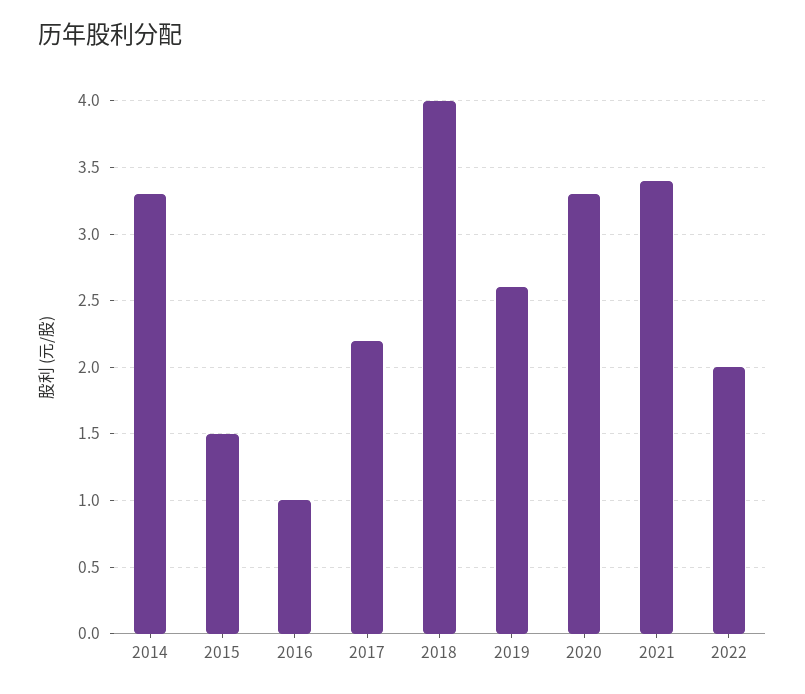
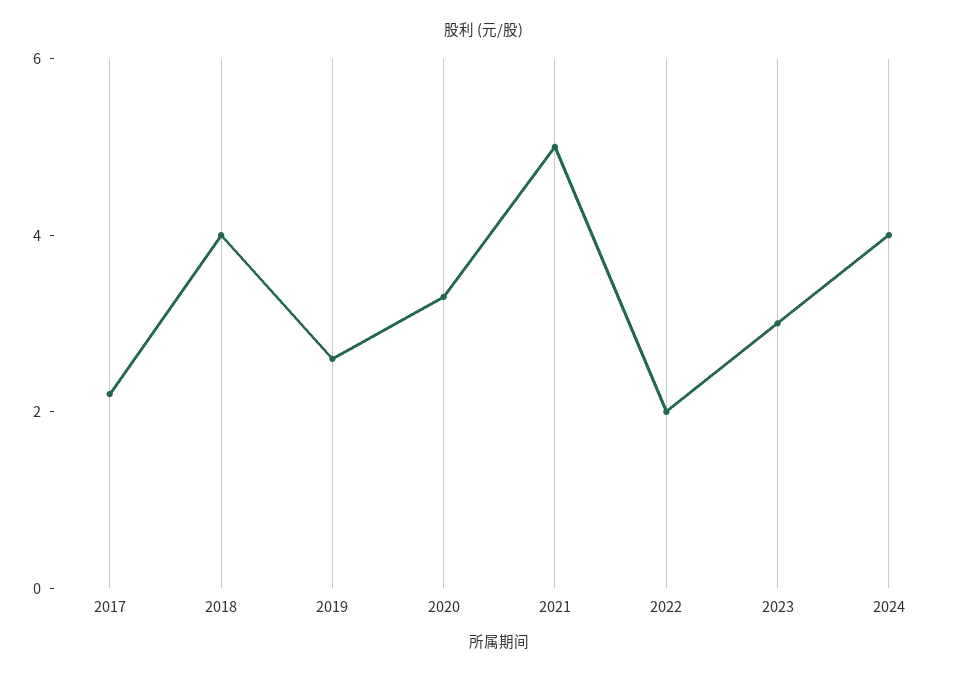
2014: 3.3 -> none
2015: 1.5 -> none
2016: 1 -> none
2021: 3.4 -> 5
2023: none -> 3
2024: none -> 4

